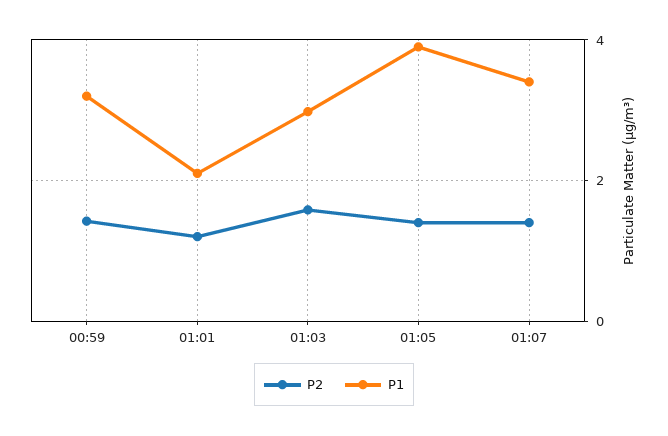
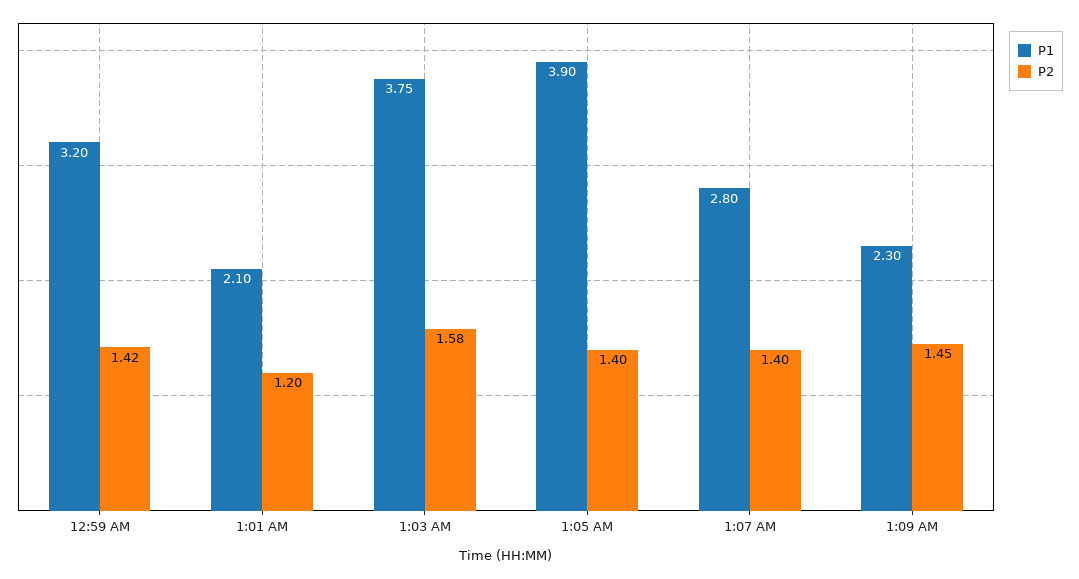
P1, 01:03: 3 -> 3.75
P1, 01:07: 3.4 -> 2.8
P1, 1:09 AM: none -> 2.3
P2, 1:09 AM: none -> 1.45

